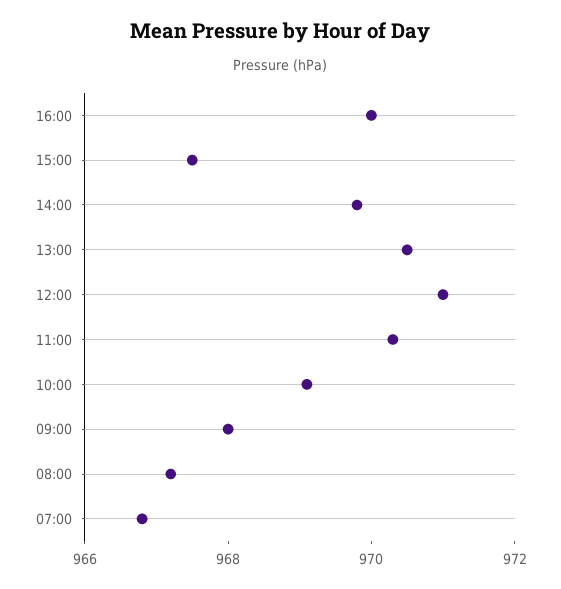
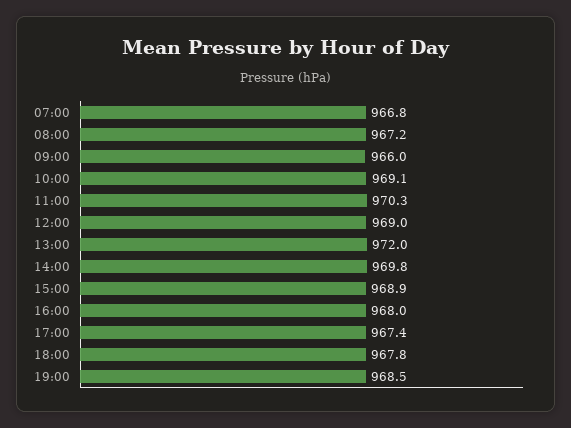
16:00: 970 -> 968
15:00: 967.5 -> 968.9
13:00: 970.5 -> 972
12:00: 971 -> 969
09:00: 968 -> 966
17:00: none -> 967.4
18:00: none -> 967.8
19:00: none -> 968.5

